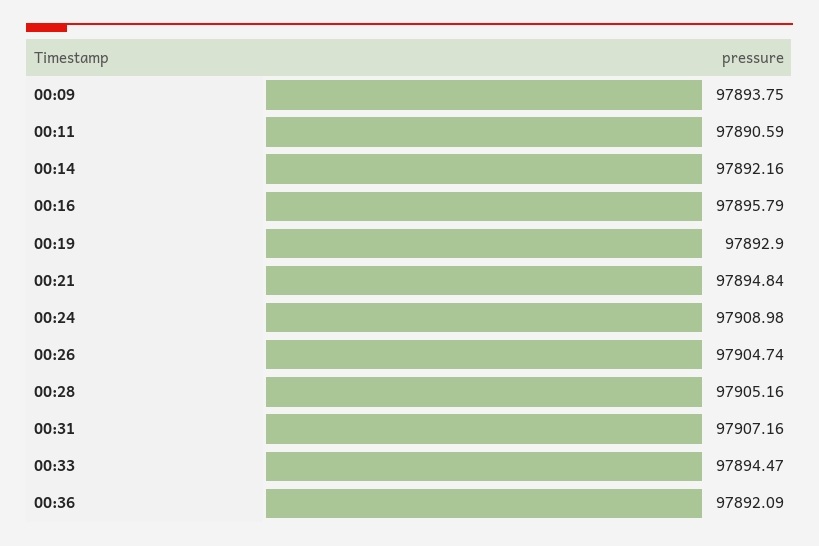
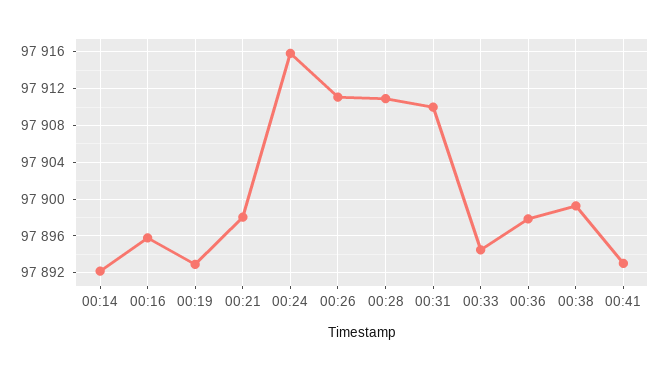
00:09: 97893.75 -> none
00:11: 97890.59 -> none
00:21: 97894.84 -> 97898
00:24: 97908.98 -> 97916
00:26: 97904.74 -> 97911
00:28: 97905.16 -> 97911
00:31: 97907.16 -> 97910
00:36: 97892.09 -> 97898
00:38: none -> 97899
00:41: none -> 97893

